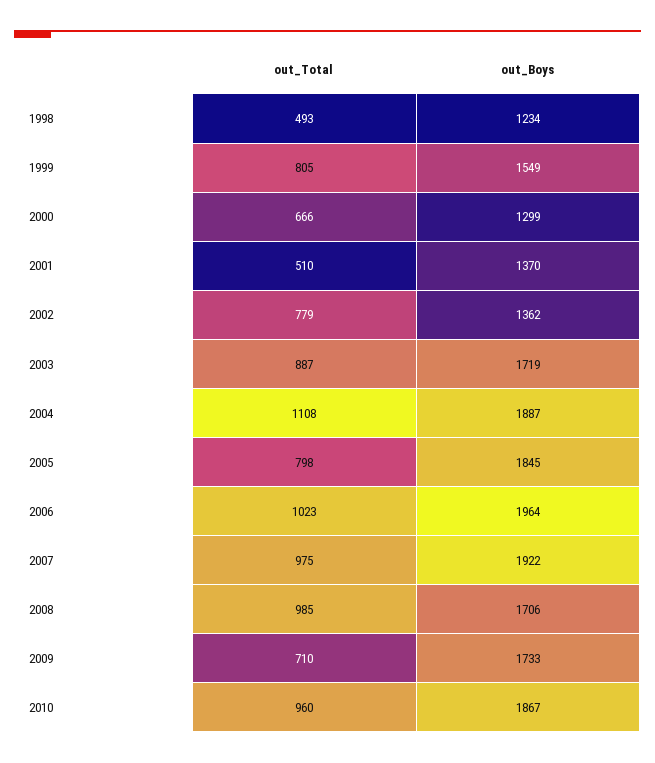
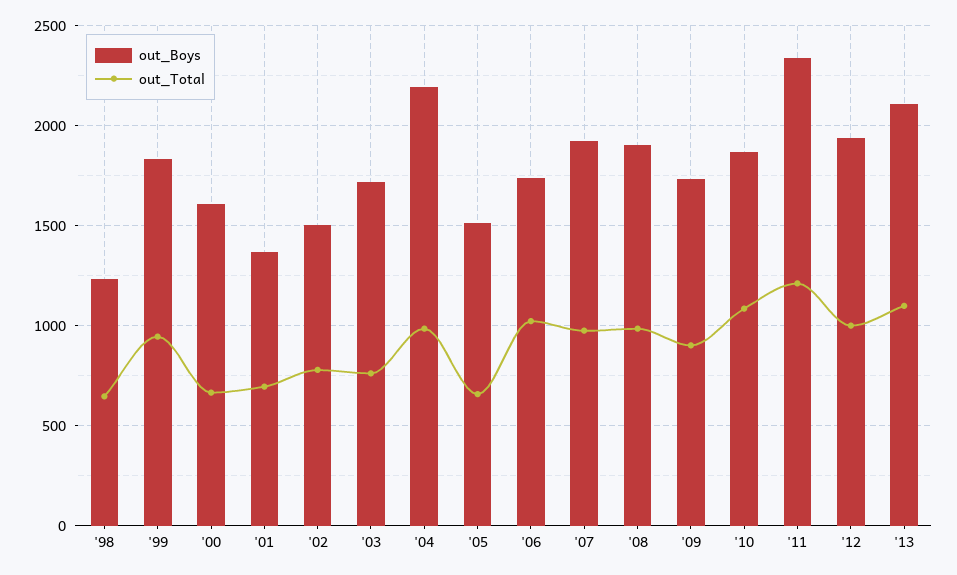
out_Total, 1998: 493 -> 650
out_Total, 1999: 805 -> 950
out_Boys, 1999: 1549 -> 1850
out_Boys, 2000: 1299 -> 1600
out_Total, 2001: 510 -> 700
out_Boys, 2002: 1362 -> 1500
out_Total, 2003: 887 -> 750
out_Total, 2004: 1108 -> 1000
out_Boys, 2004: 1887 -> 2200
out_Total, 2005: 798 -> 650
out_Boys, 2005: 1845 -> 1500
out_Boys, 2006: 1964 -> 1750
out_Boys, 2008: 1706 -> 1900
out_Total, 2009: 710 -> 900
out_Total, 2010: 960 -> 1100
out_Boys, '11: none -> 2350
out_Total, '11: none -> 1200
out_Boys, '12: none -> 1950
out_Total, '12: none -> 1000
out_Boys, '13: none -> 2100
out_Total, '13: none -> 1100

